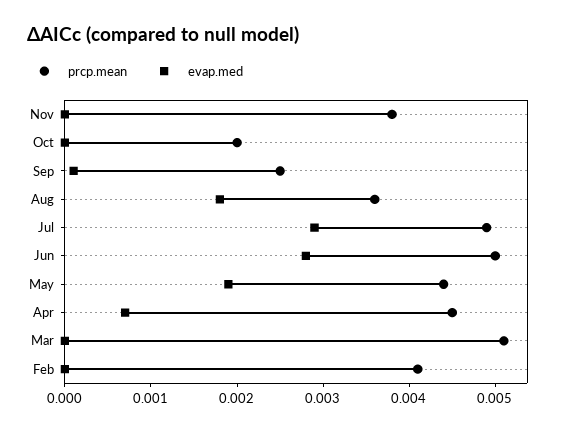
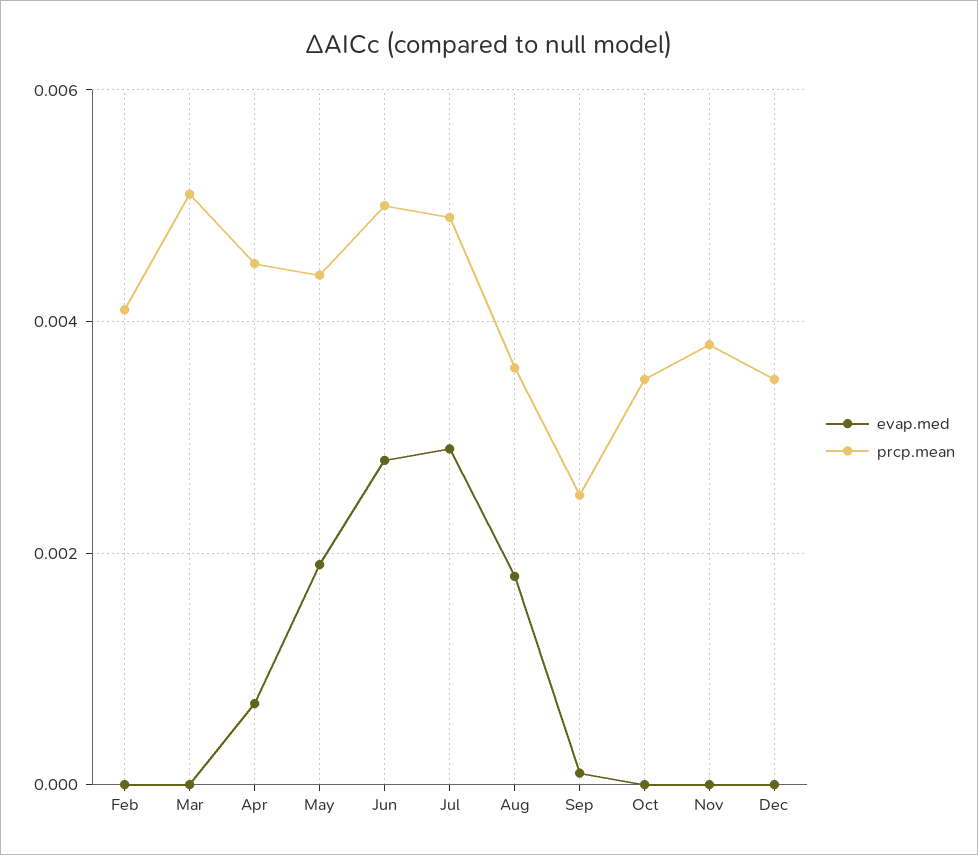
prcp.mean, Oct: 0.002 -> 0.0035
evap.med, Dec: none -> 0
prcp.mean, Dec: none -> 0.0035

